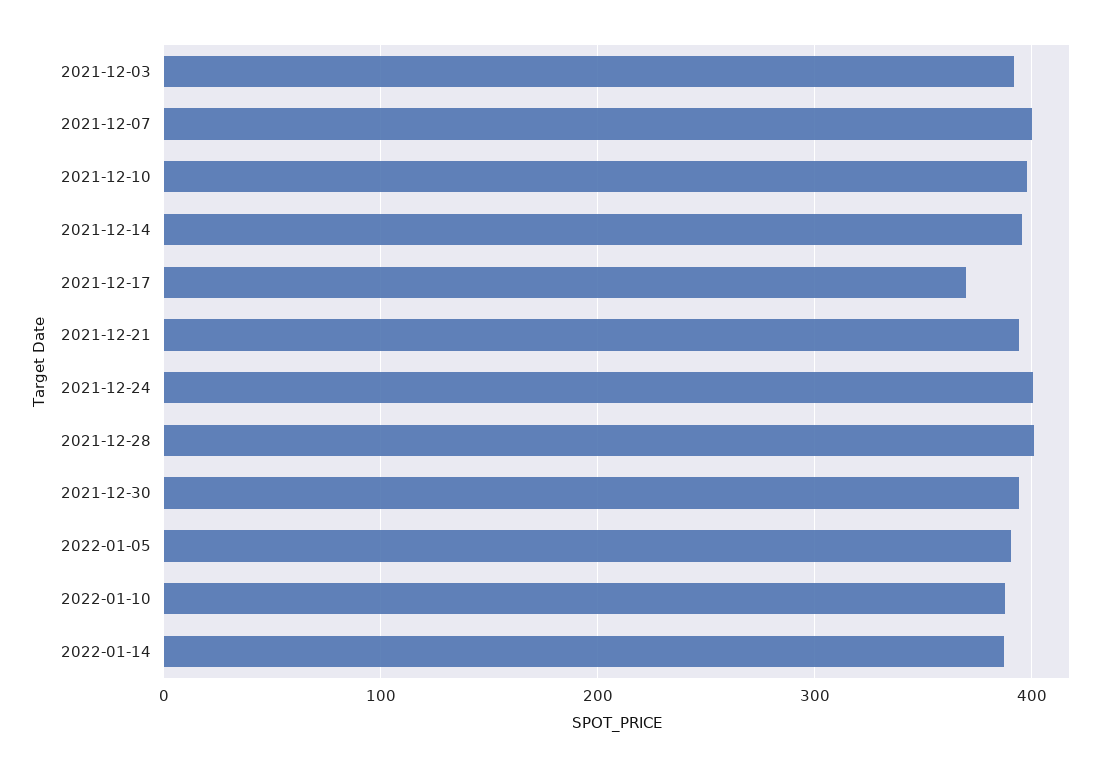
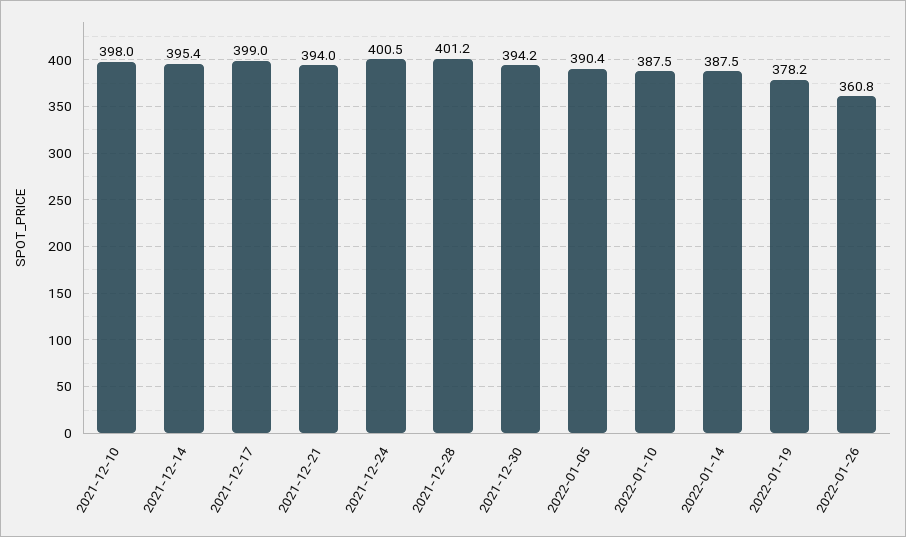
2021-12-03: 390 -> none
2021-12-07: 400 -> none
2021-12-17: 370 -> 399
2022-01-19: none -> 378.2
2022-01-26: none -> 360.8

